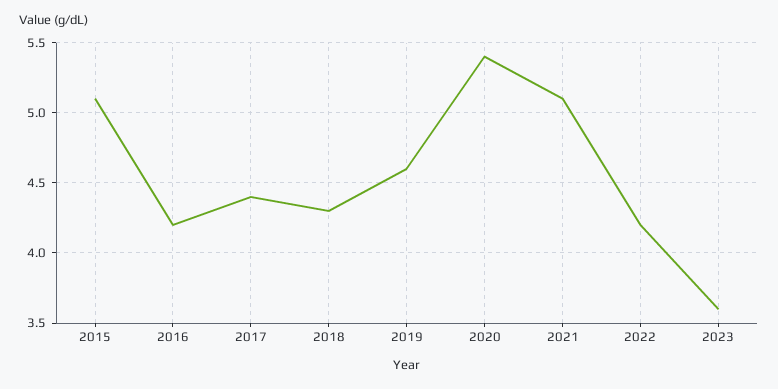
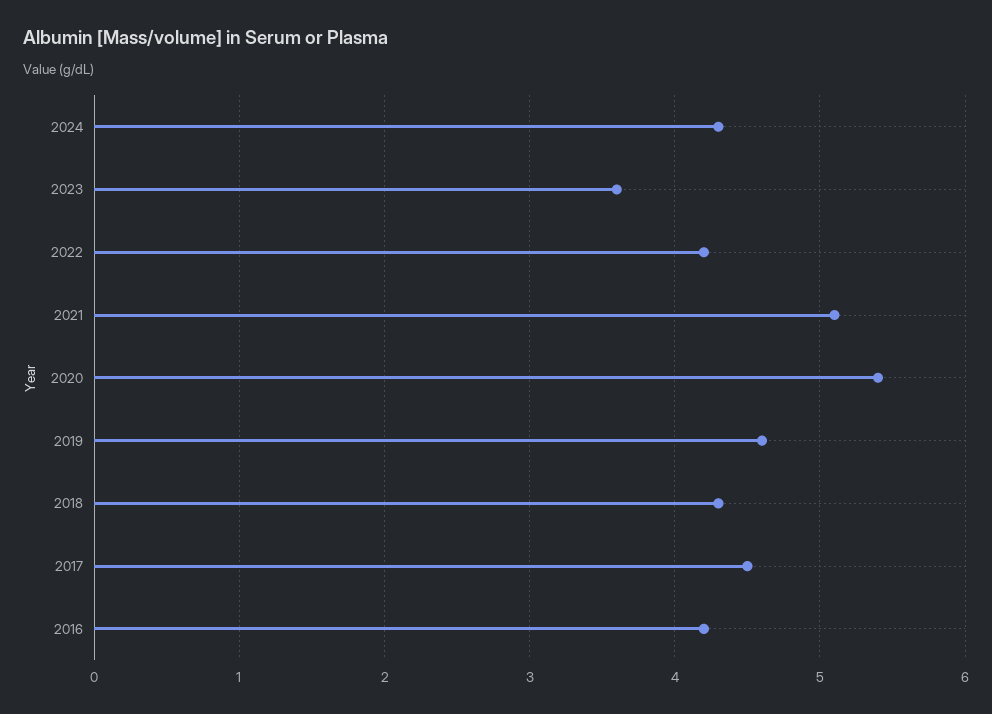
2015: 5.1 -> none
2017: 4.4 -> 4.5
2024: none -> 4.3

